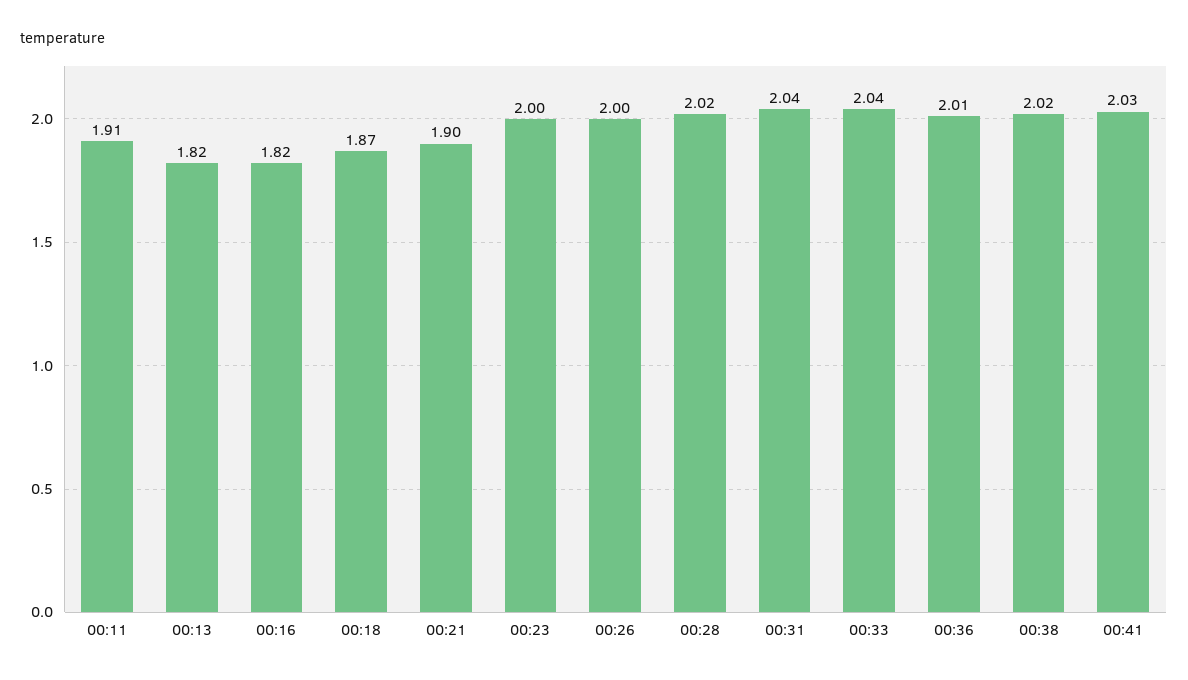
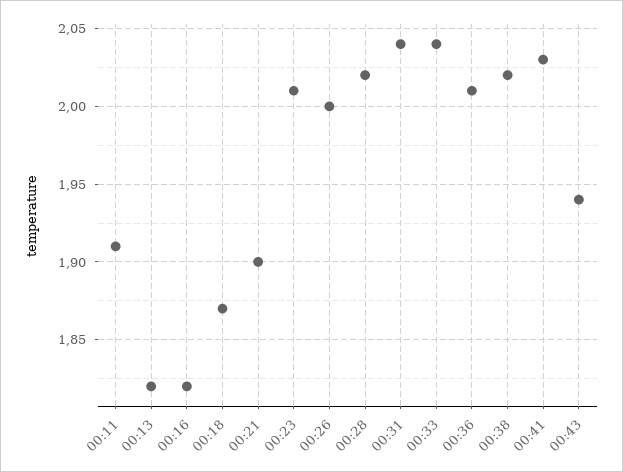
00:23: 2 -> 2.01
00:43: none -> 1.94

